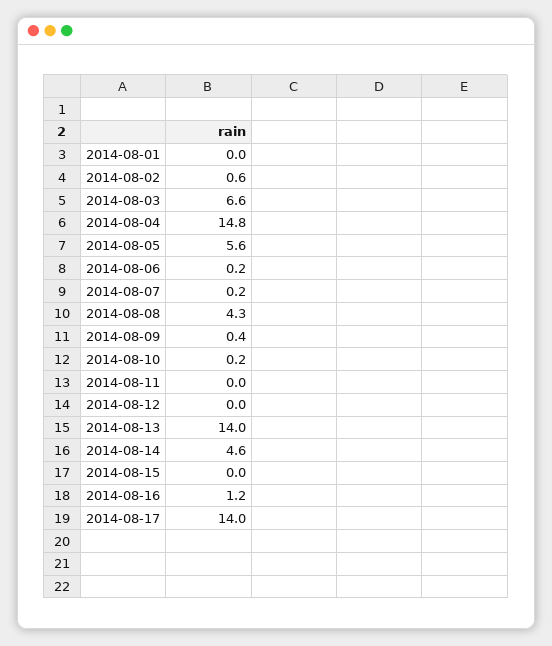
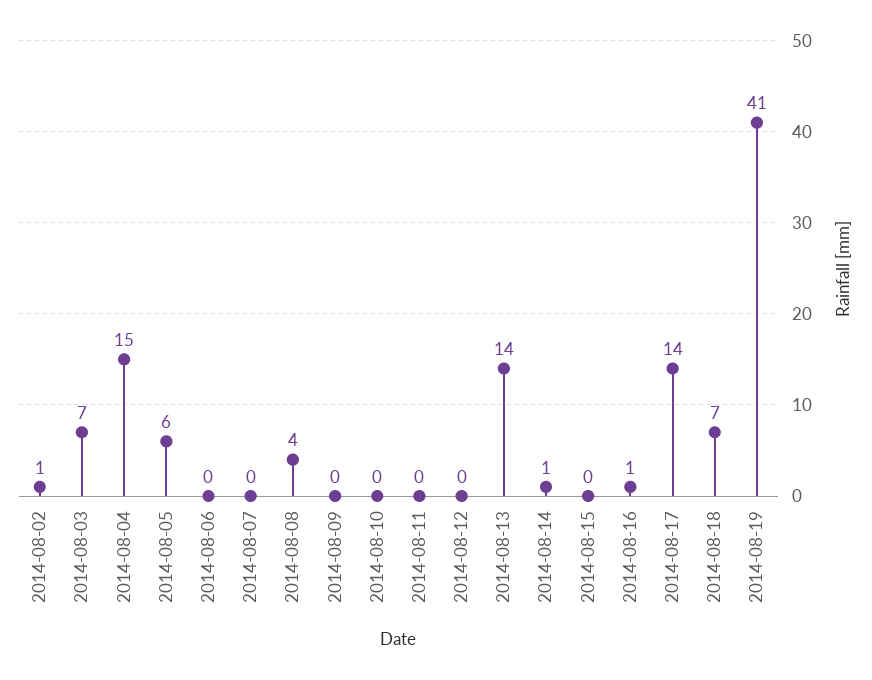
2014-08-01: 0 -> none
2014-08-14: 4.6 -> 1
2014-08-18: none -> 7
2014-08-19: none -> 41

